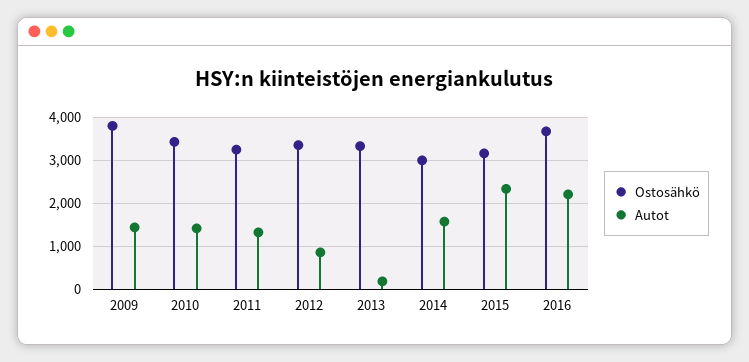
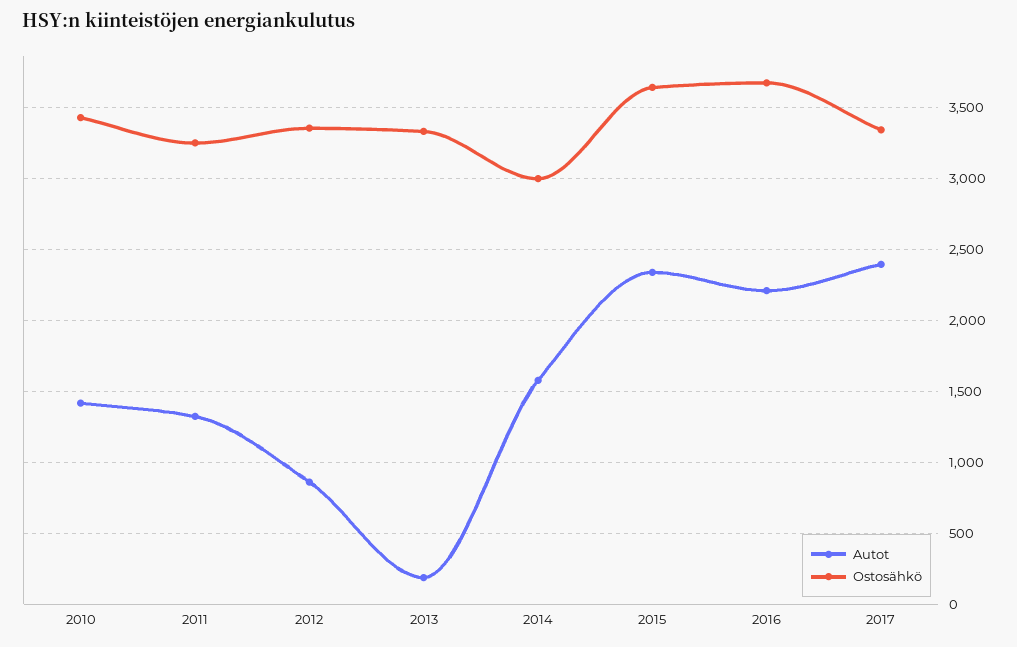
Ostosähkö, 2009: 3800 -> none
Autot, 2009: 1400 -> none
Ostosähkö, 2015: 3200 -> 3650
Autot, 2017: none -> 2400
Ostosähkö, 2017: none -> 3350

